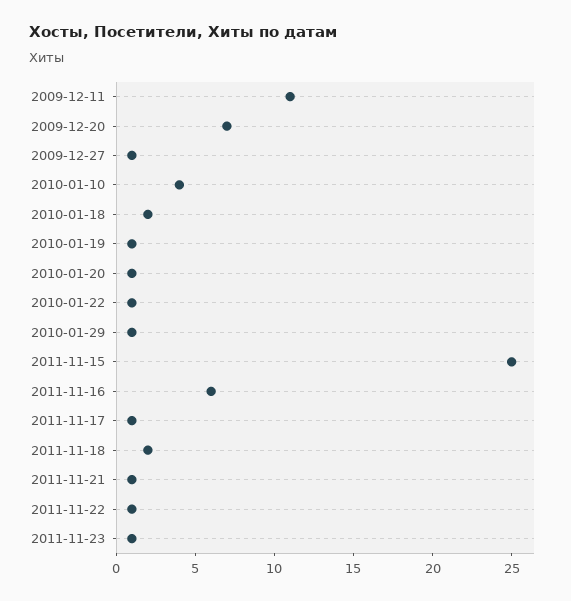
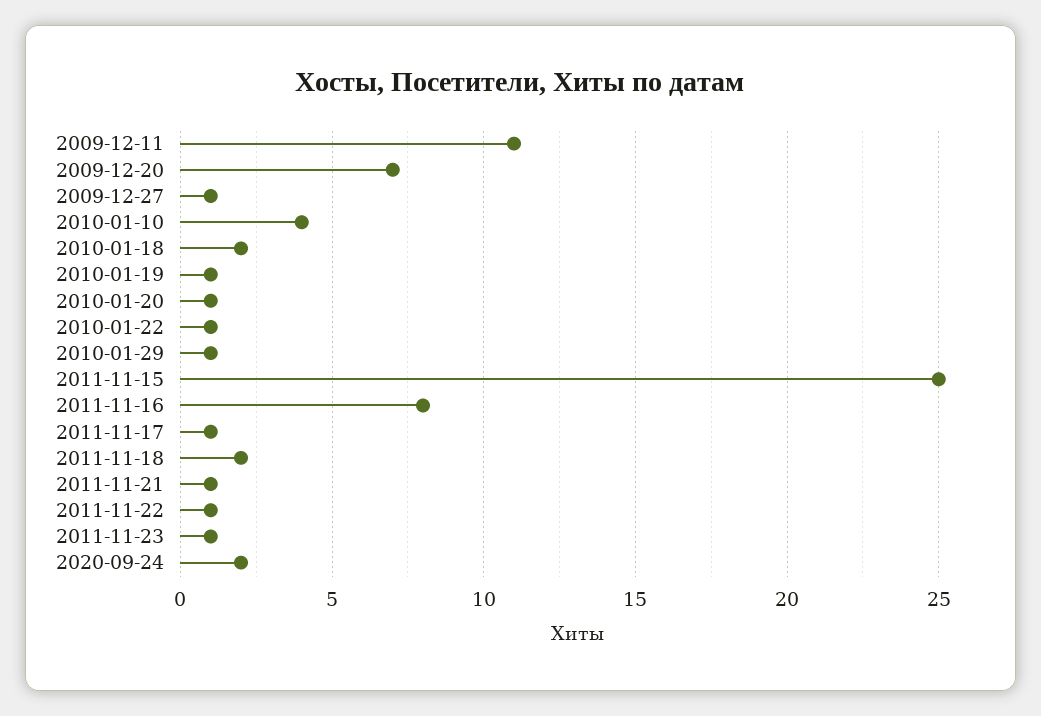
2011-11-16: 6 -> 8
2020-09-24: none -> 2

